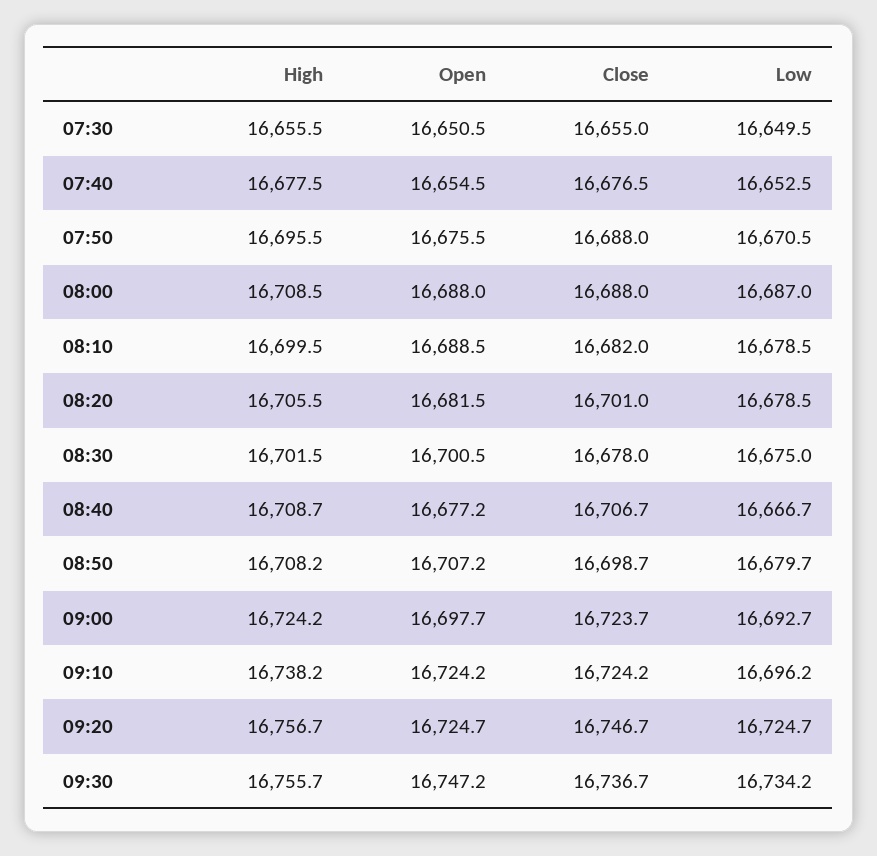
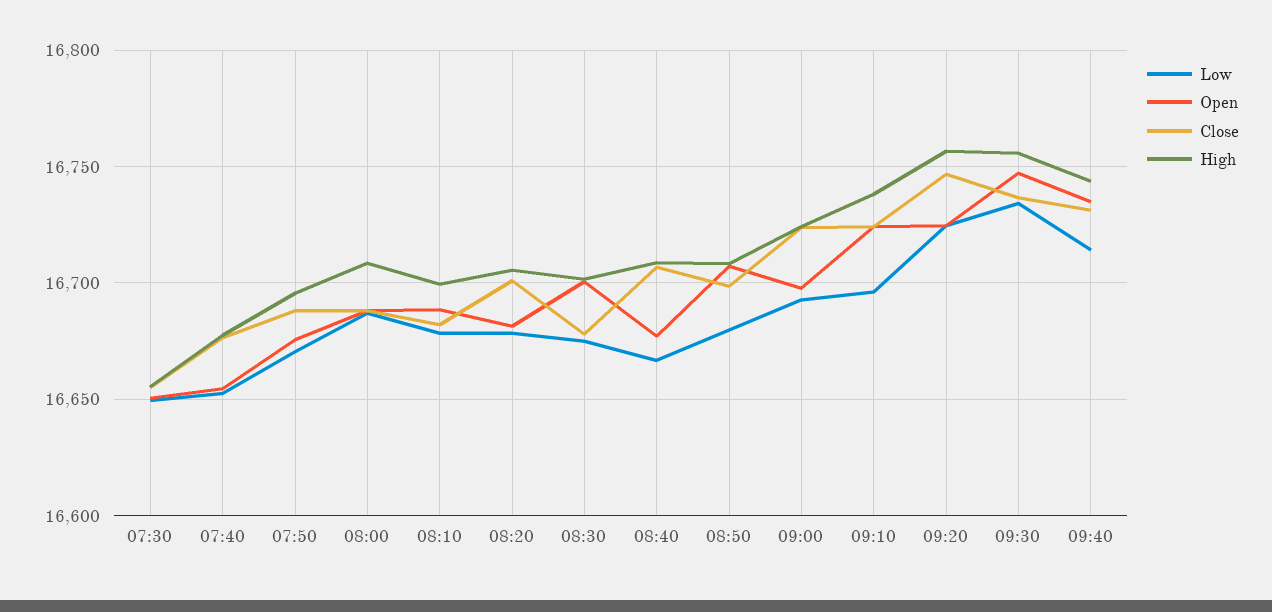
Low, 09:40: none -> 16715
Open, 09:40: none -> 16735
Close, 09:40: none -> 16730
High, 09:40: none -> 16745

